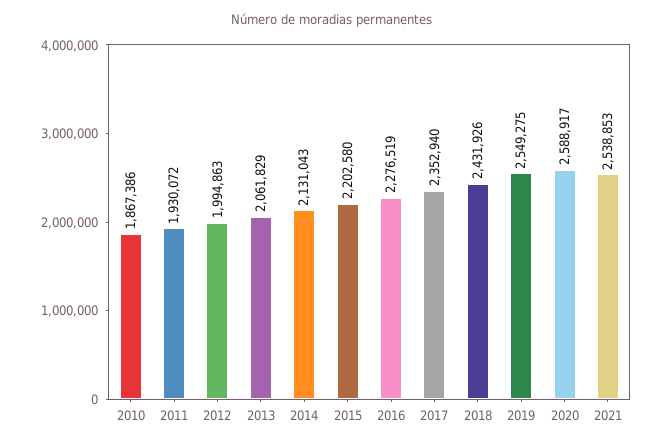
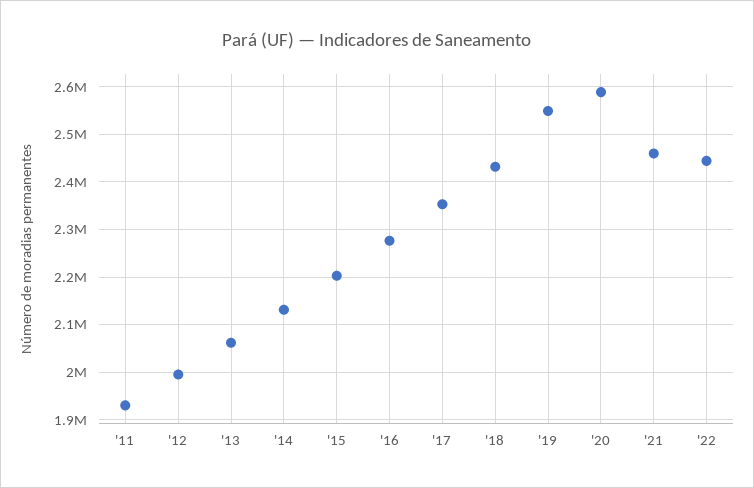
2010: 1867386 -> none
2021: 2538853 -> 2460000
'22: none -> 2440000

